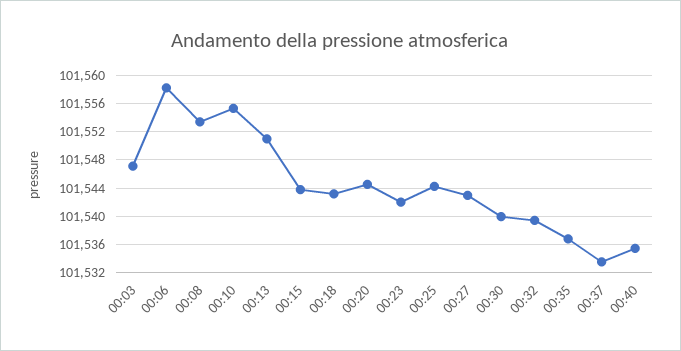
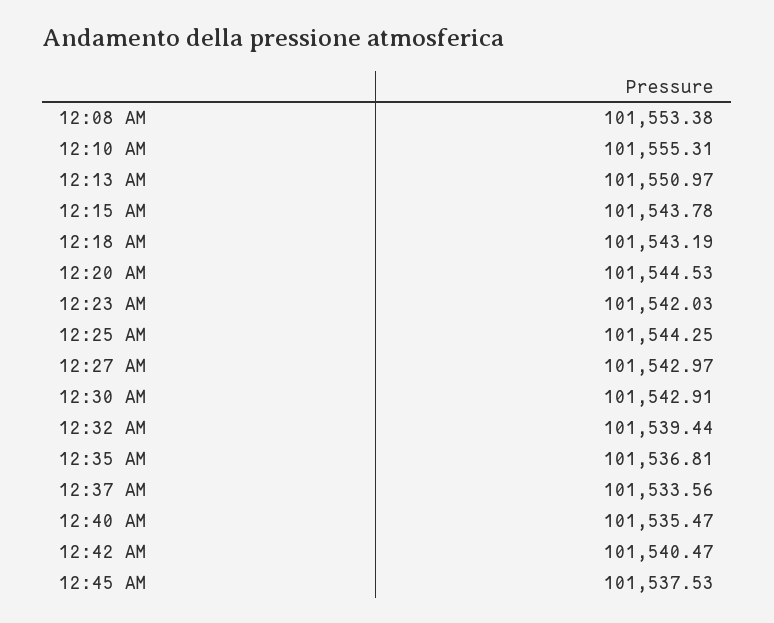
00:03: 101547 -> none
00:06: 101558 -> none
00:30: 101540 -> 101542.91
12:42 AM: none -> 101540.47
12:45 AM: none -> 101537.53

